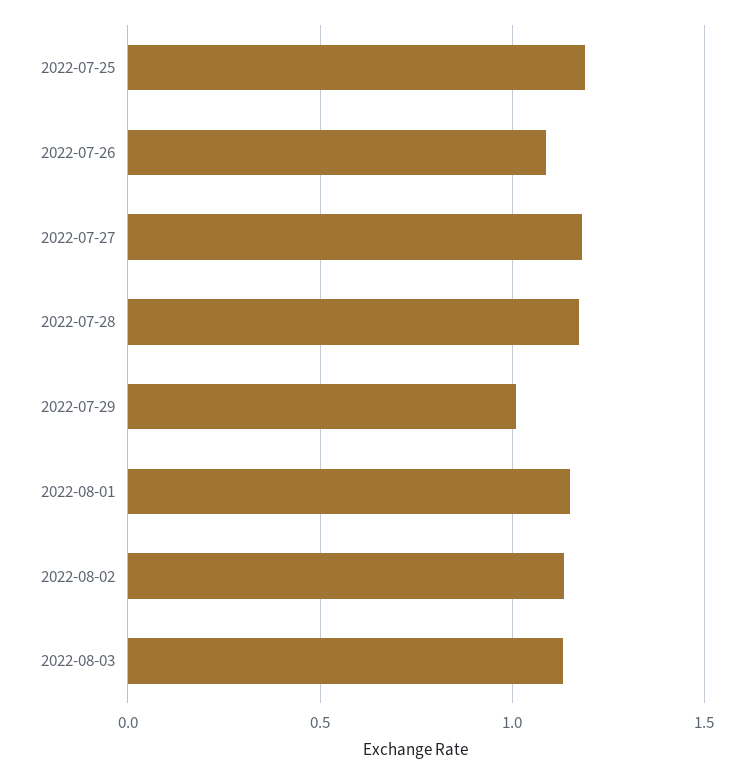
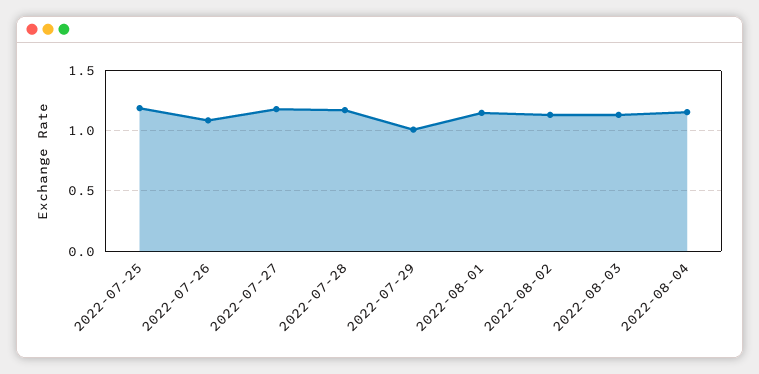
2022-08-04: none -> 1.15

